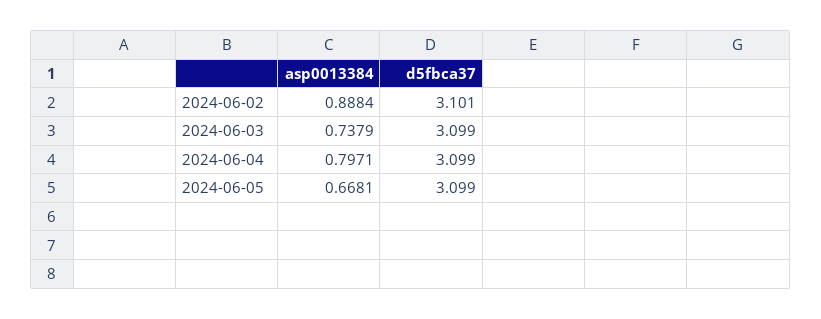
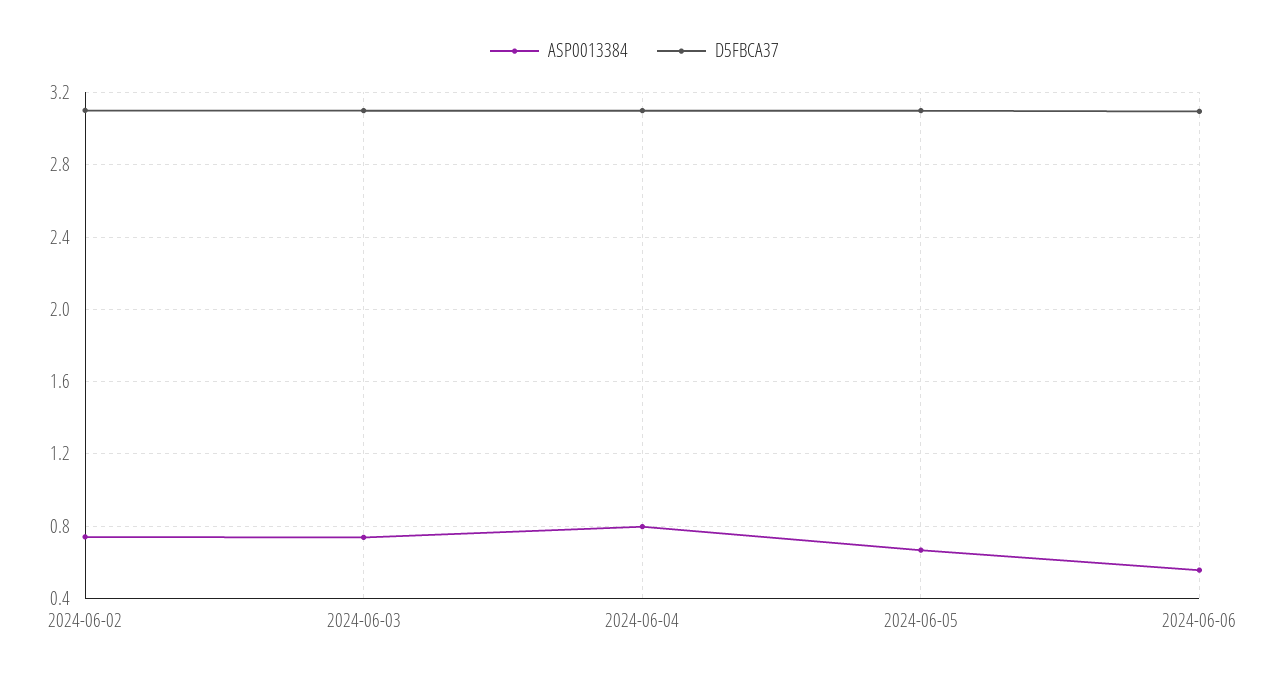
asp0013384, 2024-06-02: 0.8884 -> 0.75
asp0013384, 2024-06-06: none -> 0.55
d5fbca37, 2024-06-06: none -> 3.1

